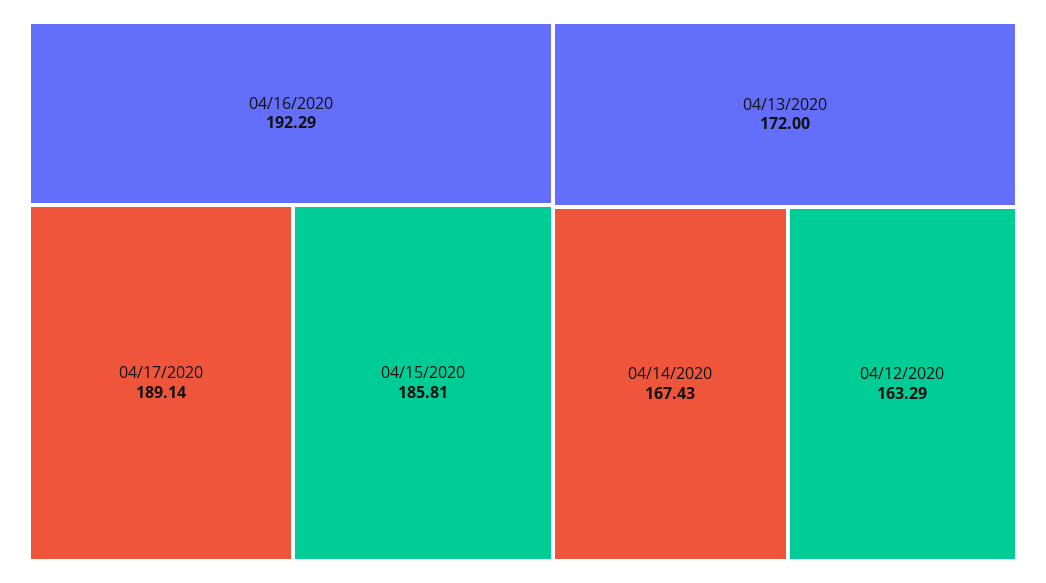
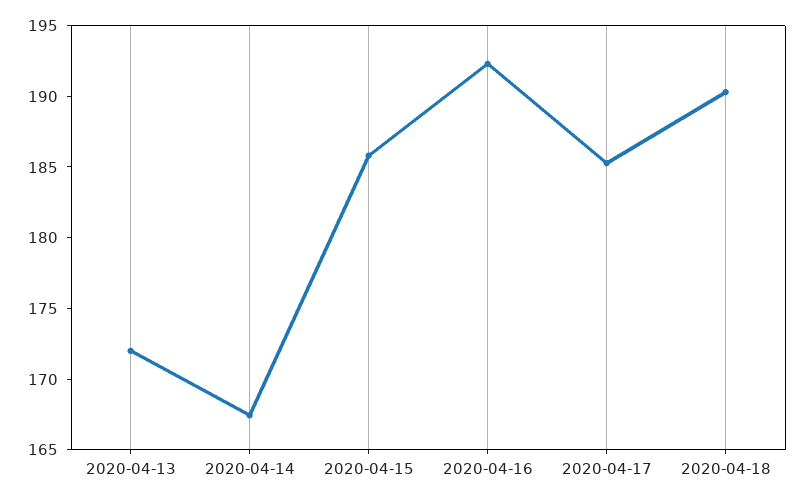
04/17/2020: 189.14 -> 185
04/12/2020: 163.29 -> none
2020-04-18: none -> 190

